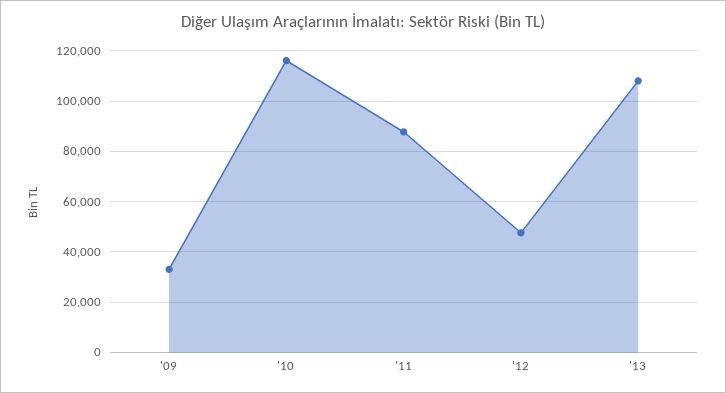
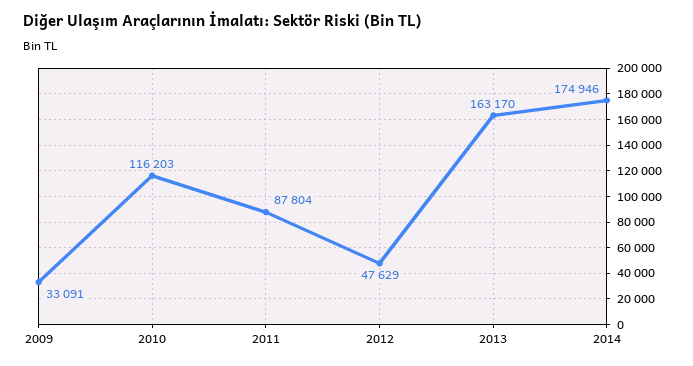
'13: 107500 -> 163170
2014: none -> 174946

